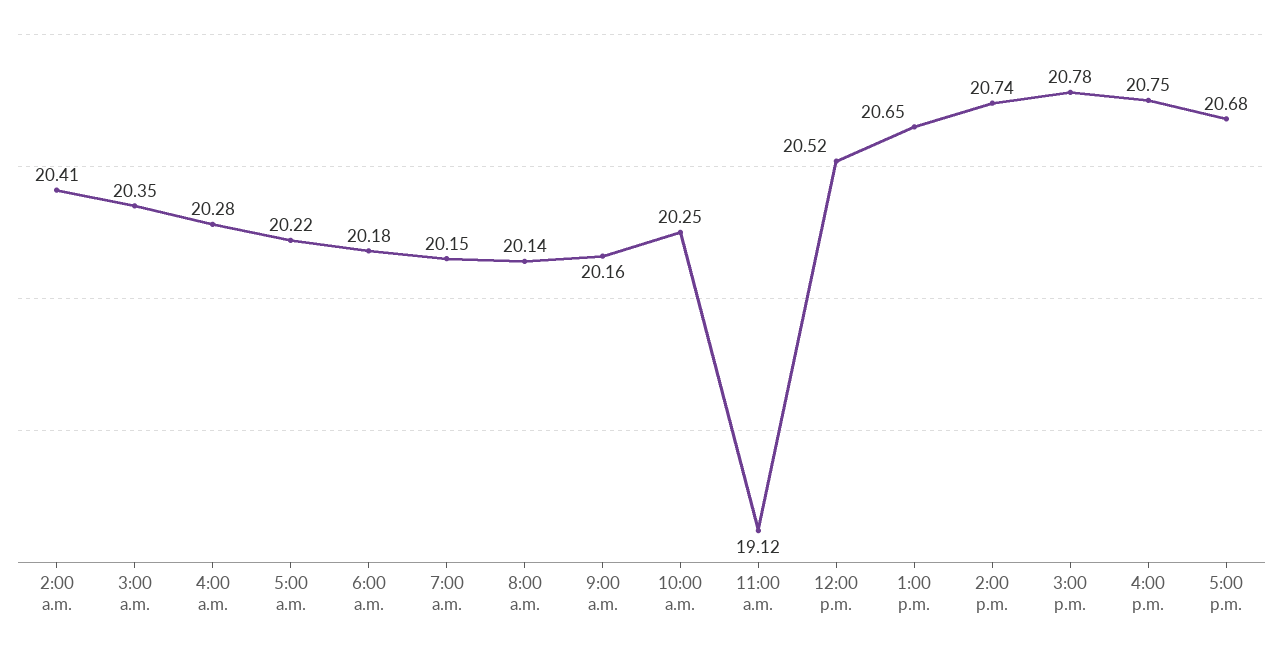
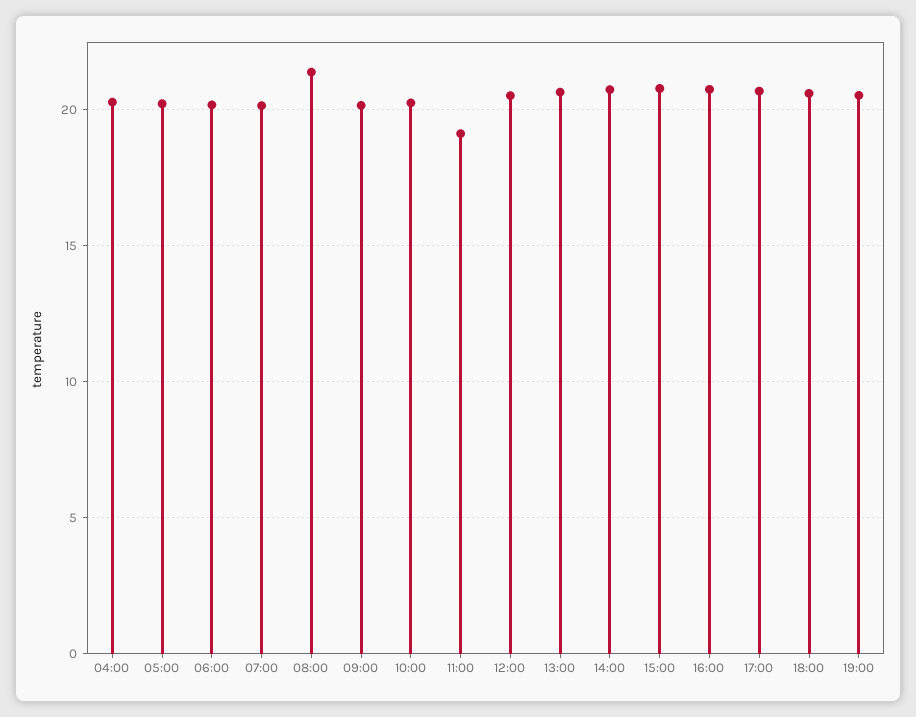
2:00 a.m.: 20.41 -> none
3:00 a.m.: 20.35 -> none
8:00 a.m.: 20.14 -> 21.5
18:00: none -> 20.5
19:00: none -> 20.5

